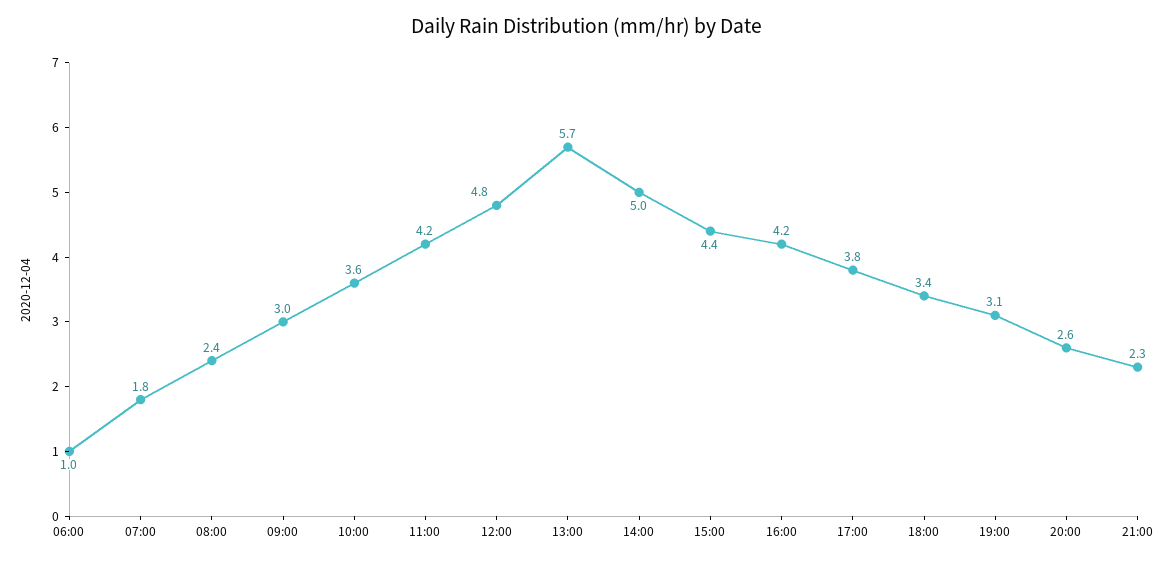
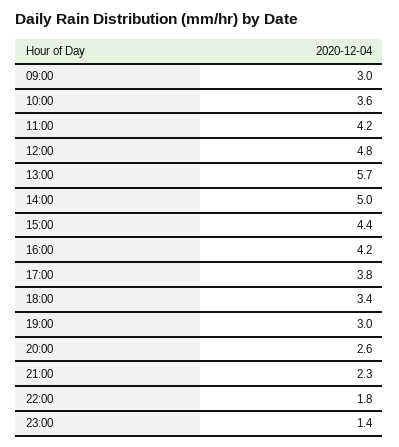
06:00: 1 -> none
07:00: 1.8 -> none
08:00: 2.4 -> none
19:00: 3.1 -> 3
22:00: none -> 1.8
23:00: none -> 1.4

